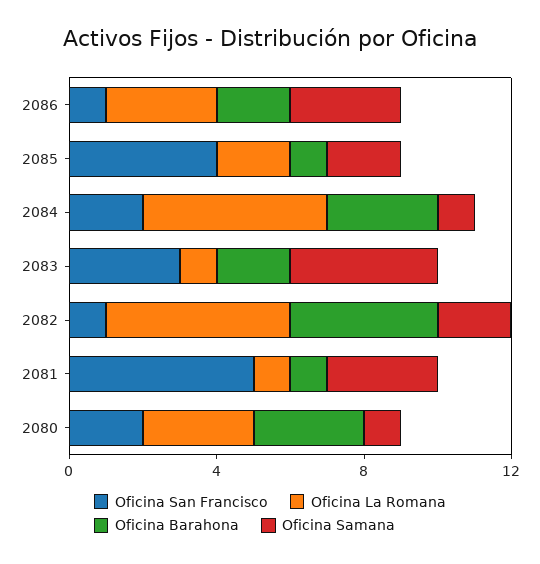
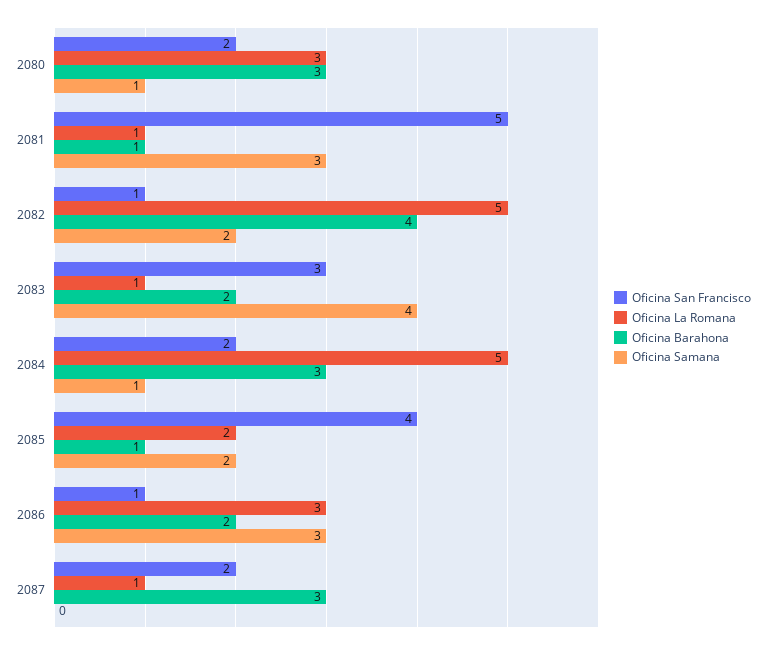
Oficina San Francisco, 2087: none -> 2
Oficina La Romana, 2087: none -> 1
Oficina Barahona, 2087: none -> 3
Oficina Samana, 2087: none -> 0

